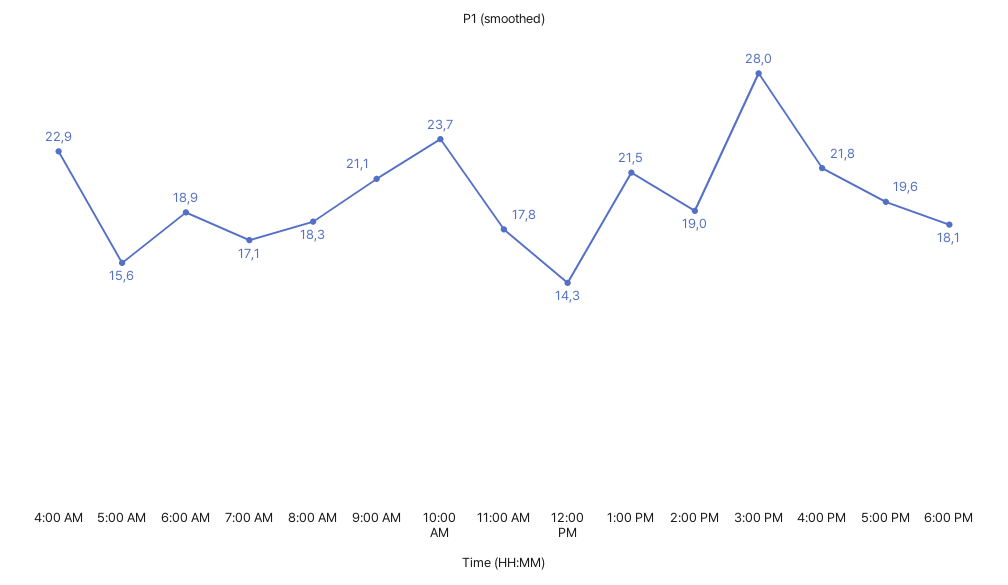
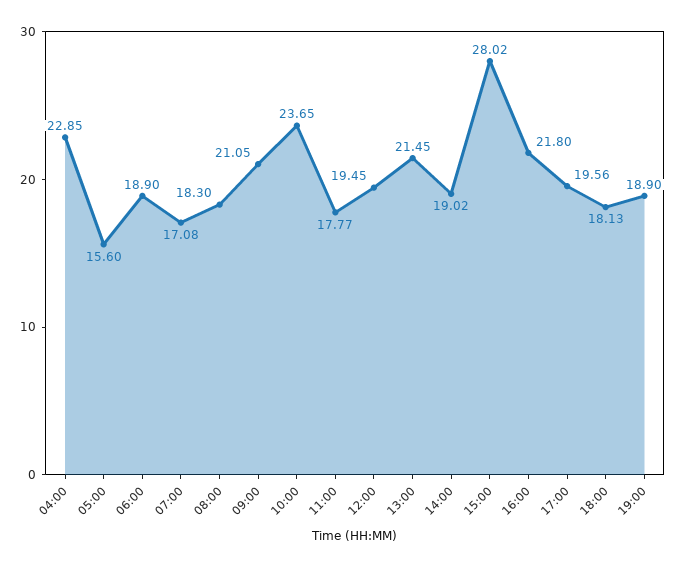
12:00 PM: 14.3 -> 19.45
19:00: none -> 18.9

